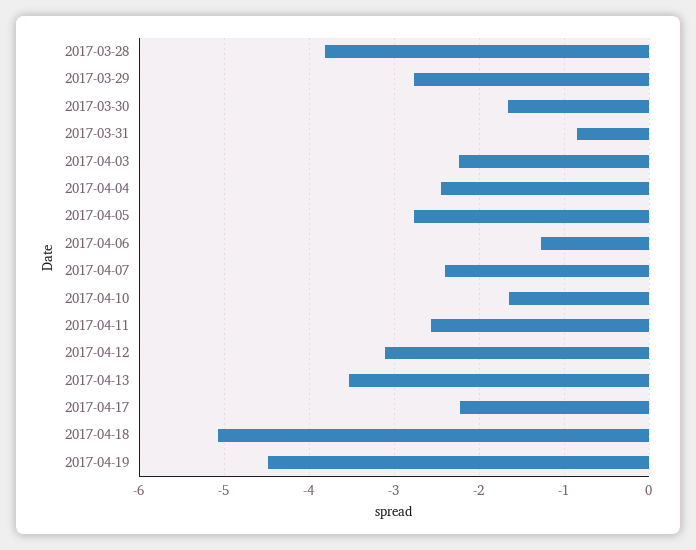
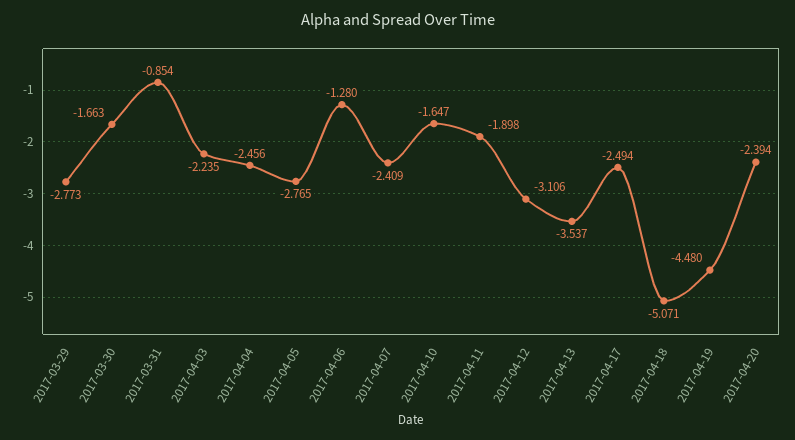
2017-03-28: -3.8 -> none
2017-04-11: -2.6 -> -1.898
2017-04-17: -2.2 -> -2.494
2017-04-20: none -> -2.394

